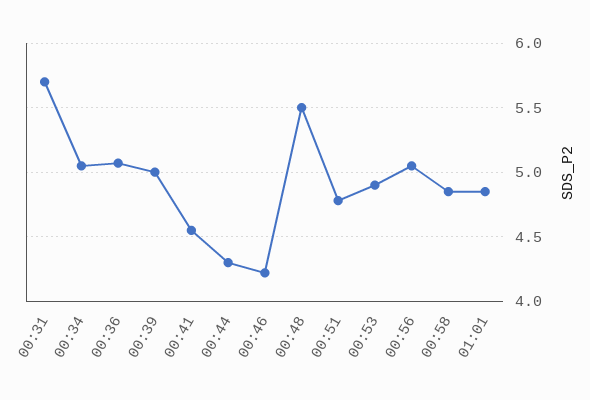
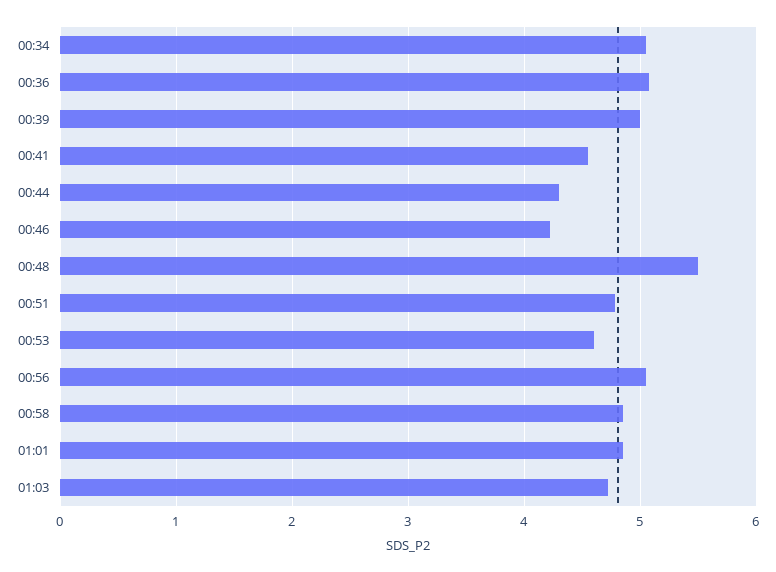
00:31: 5.7 -> none
00:53: 4.9 -> 4.6
01:03: none -> 4.7

